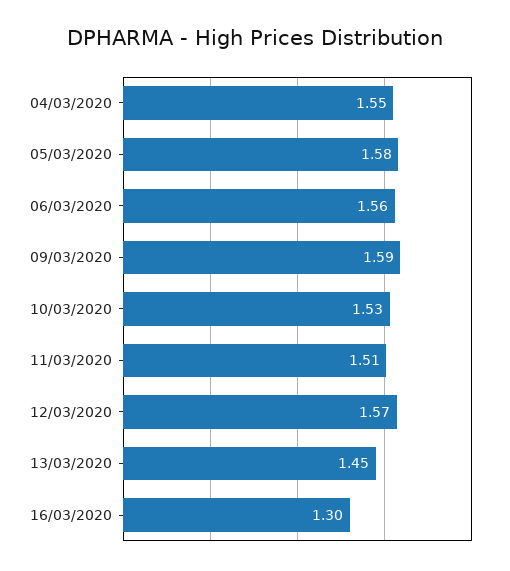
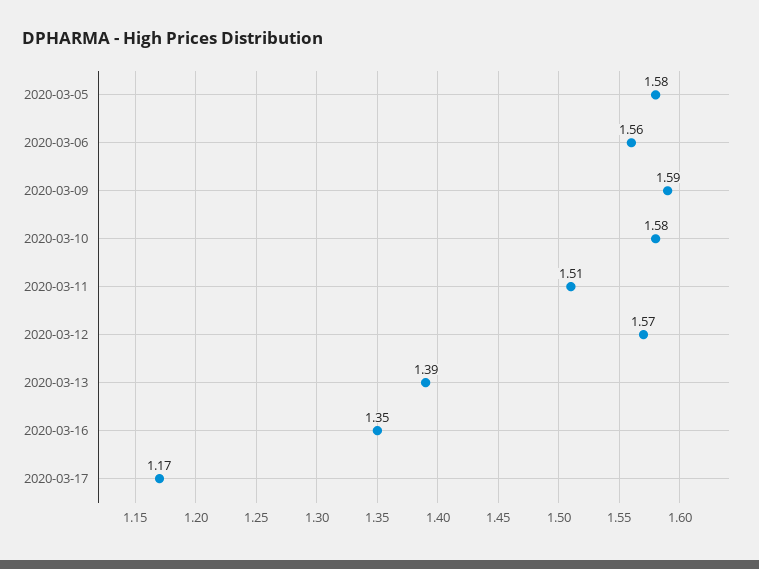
04/03/2020: 1.55 -> none
10/03/2020: 1.53 -> 1.58
13/03/2020: 1.45 -> 1.39
16/03/2020: 1.3 -> 1.35
2020-03-17: none -> 1.17

